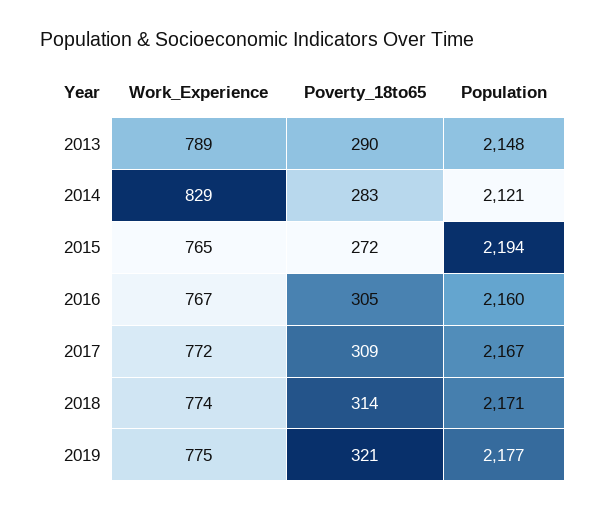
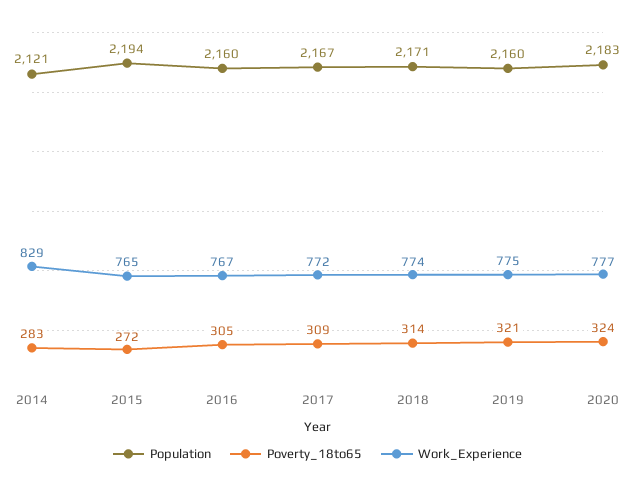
Work_Experience, 2013: 789 -> none
Poverty_18to65, 2013: 290 -> none
Population, 2013: 2148 -> none
Population, 2019: 2177 -> 2160
Population, 2020: none -> 2183
Poverty_18to65, 2020: none -> 324
Work_Experience, 2020: none -> 777

